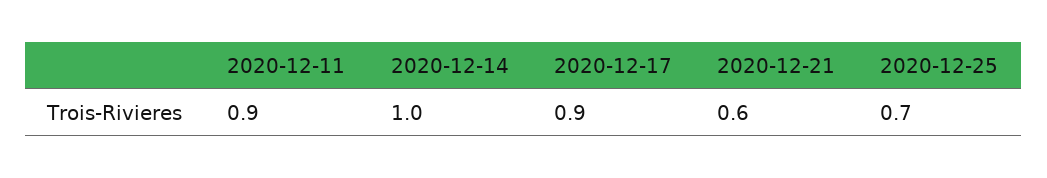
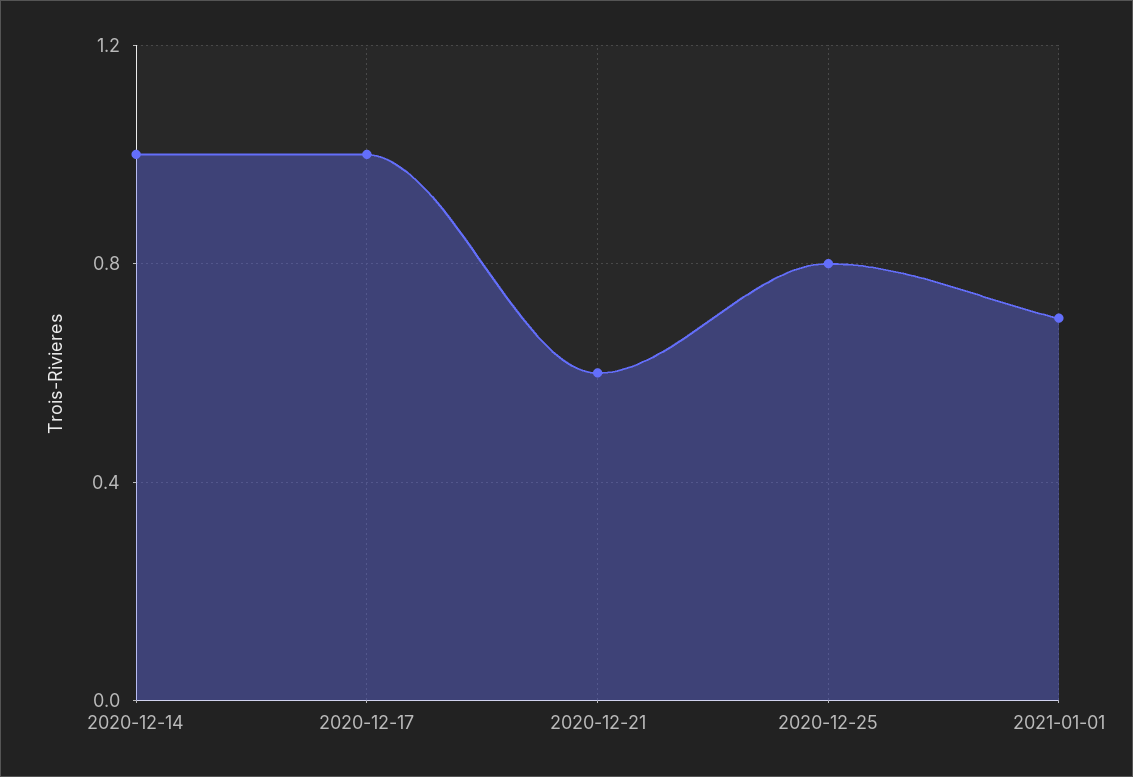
2020-12-11: 0.9 -> none
2020-12-17: 0.9 -> 1
2020-12-25: 0.7 -> 0.8
2021-01-01: none -> 0.7

